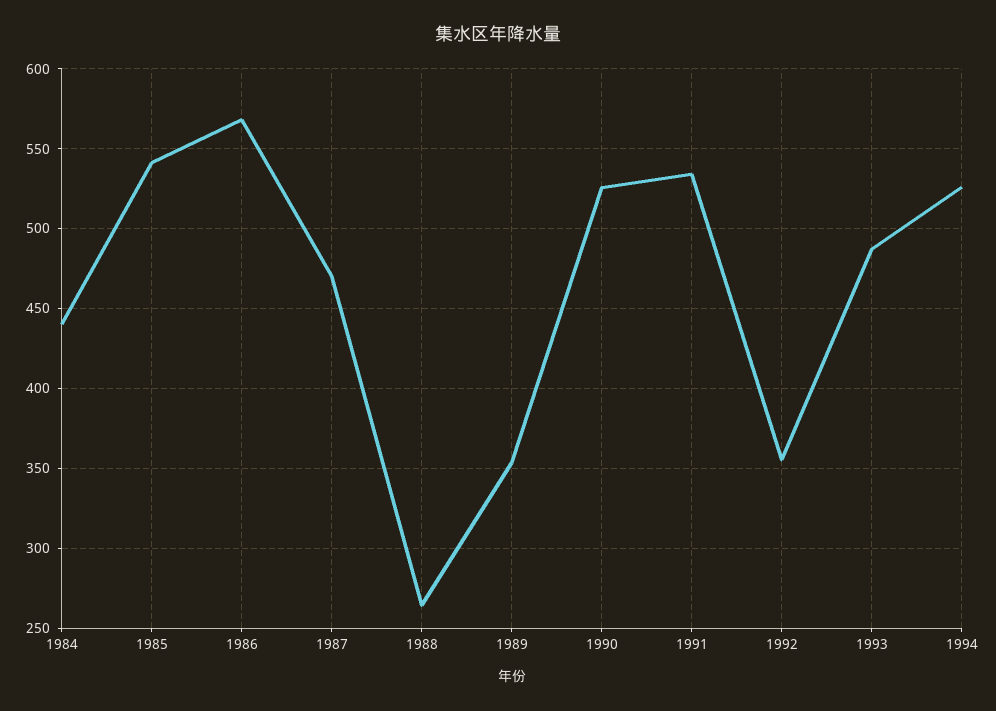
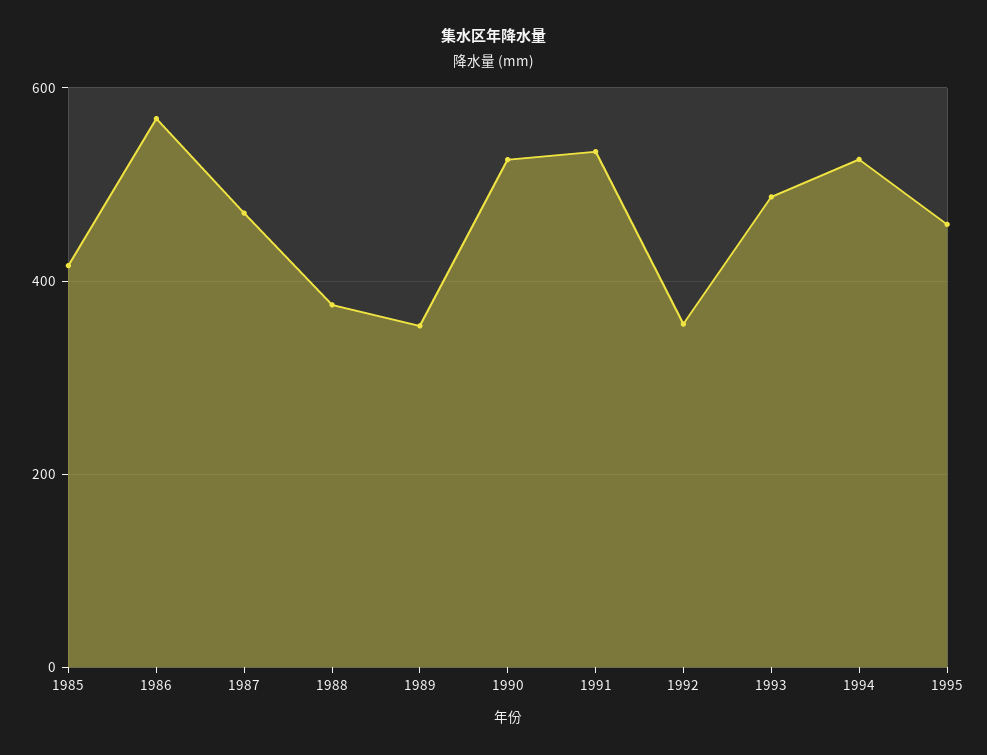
1984: 440 -> none
1985: 540 -> 420
1988: 265 -> 380
1995: none -> 460

